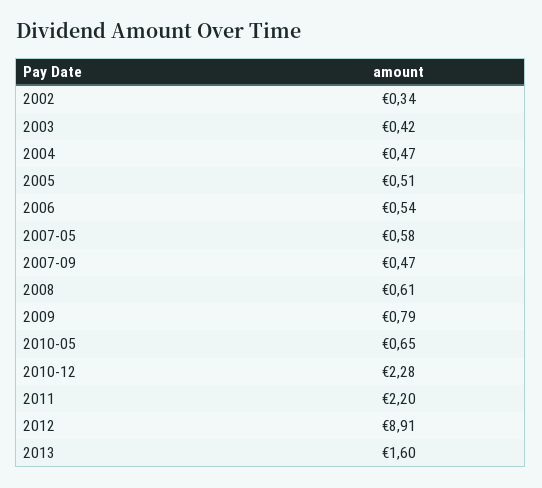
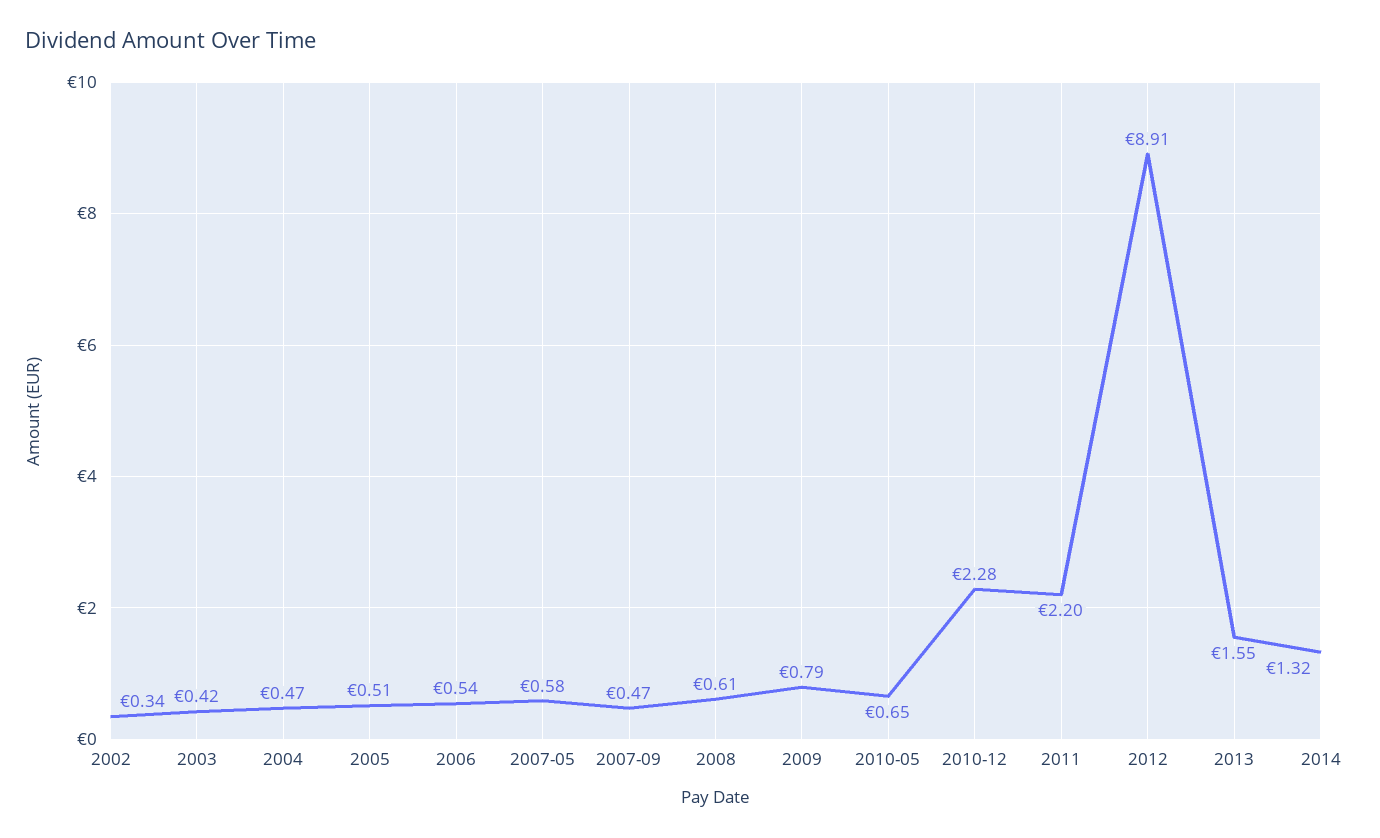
2013: 1.6 -> 1.55
2014: none -> 1.32

